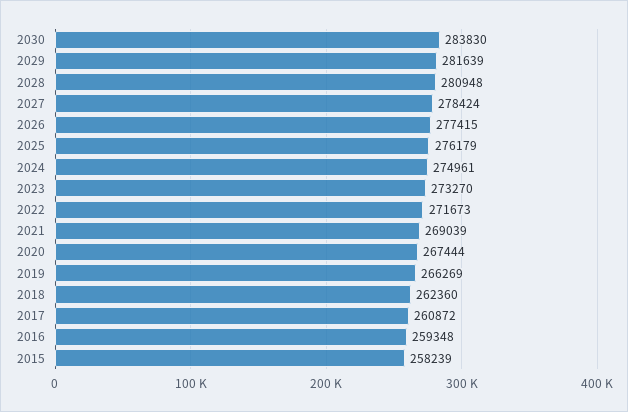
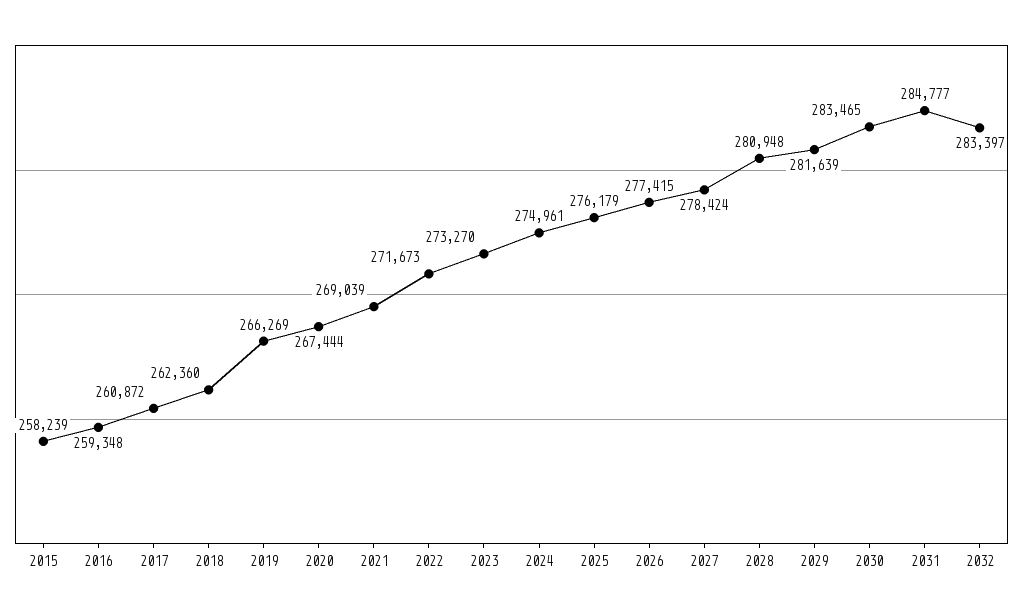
2030: 283830 -> 283465
2031: none -> 284777
2032: none -> 283397

